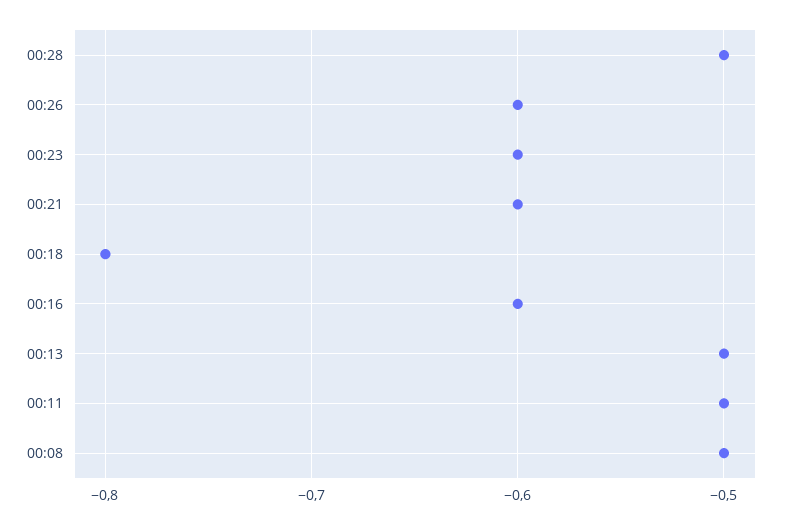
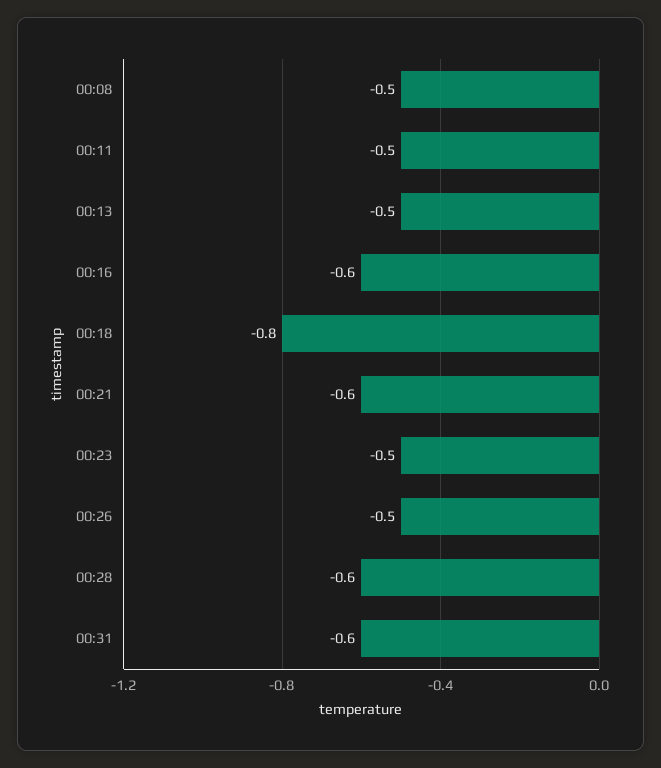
00:28: -0.5 -> -0.6
00:26: -0.6 -> -0.5
00:23: -0.6 -> -0.5
00:31: none -> -0.6

